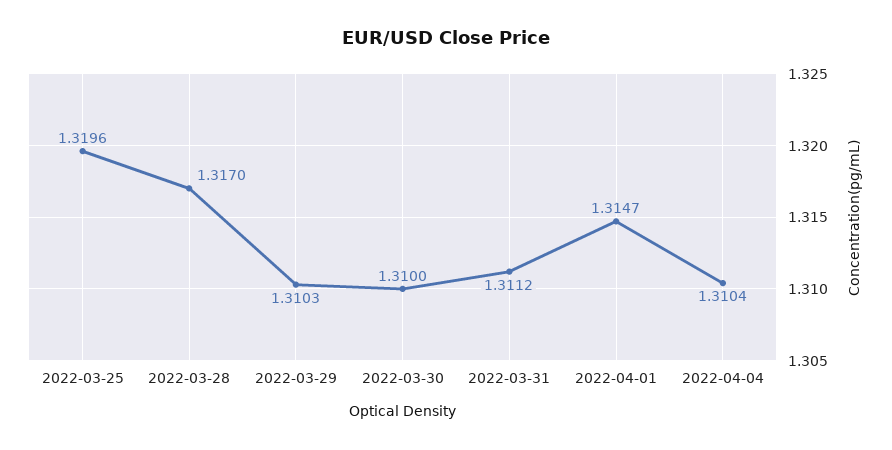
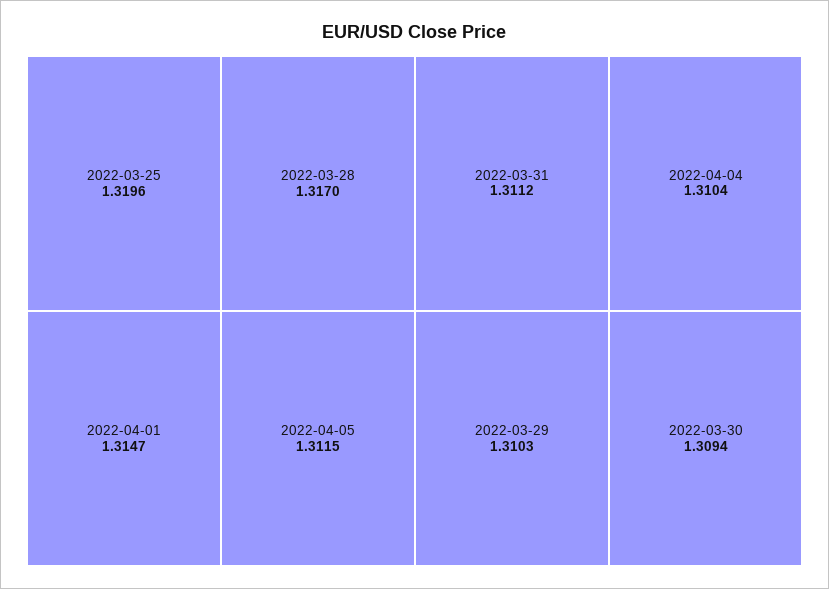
2022-03-30: 1.31 -> 1.3094
2022-04-05: none -> 1.3115

